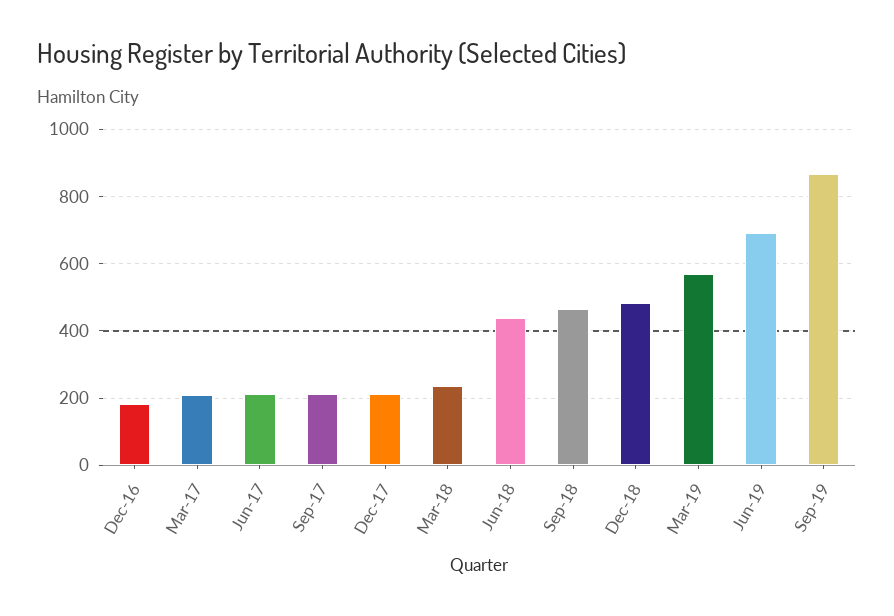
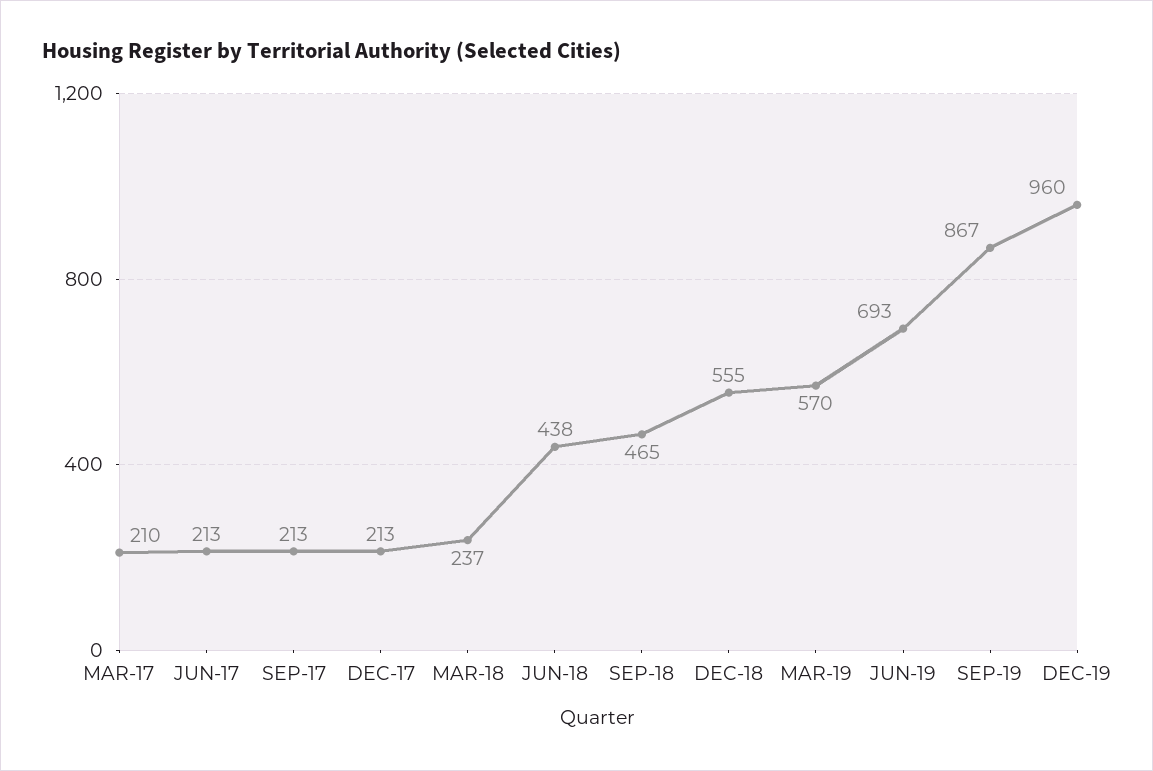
Dec-16: 180 -> none
Dec-18: 480 -> 555
DEC-19: none -> 960

